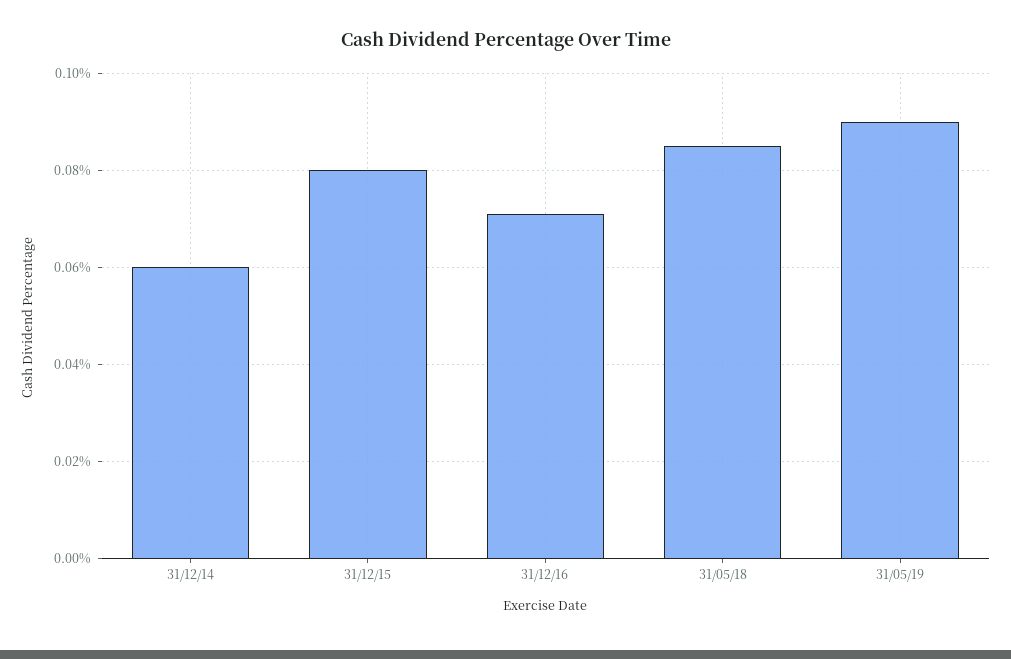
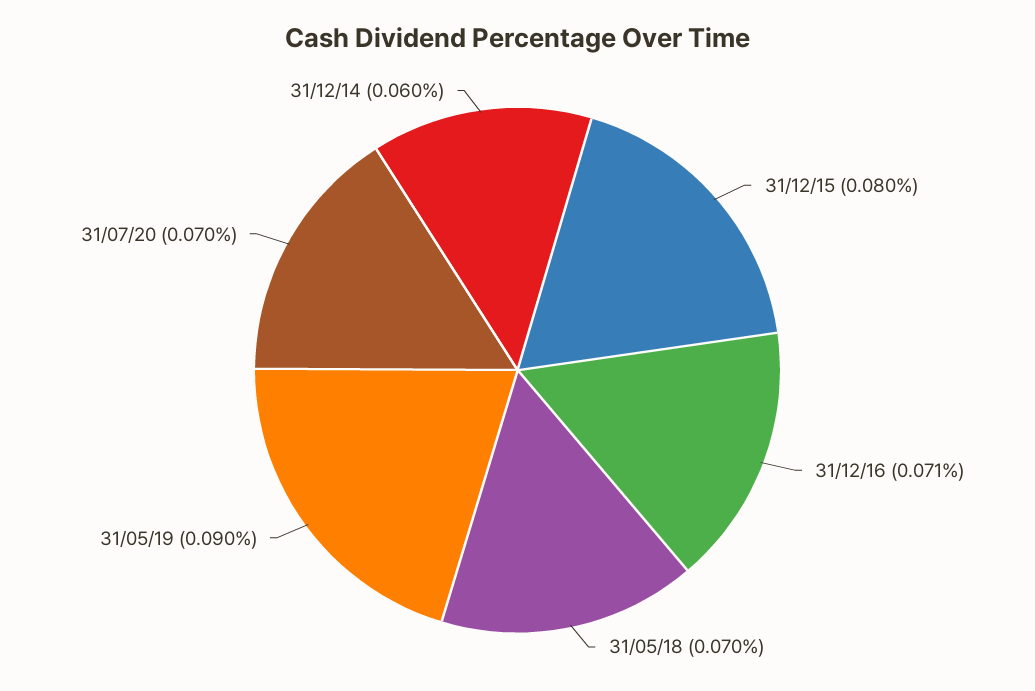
31/05/18: 0.085 -> 0.07
31/07/20: none -> 0.07

